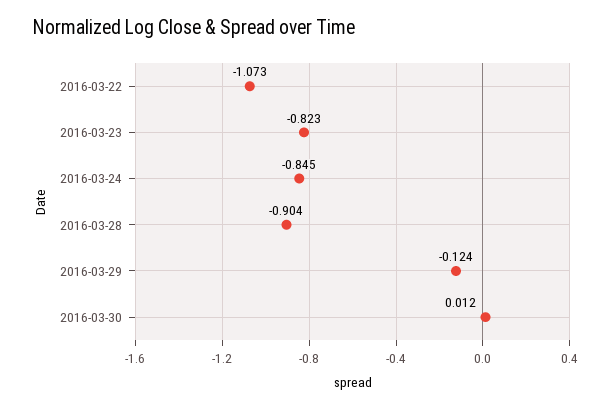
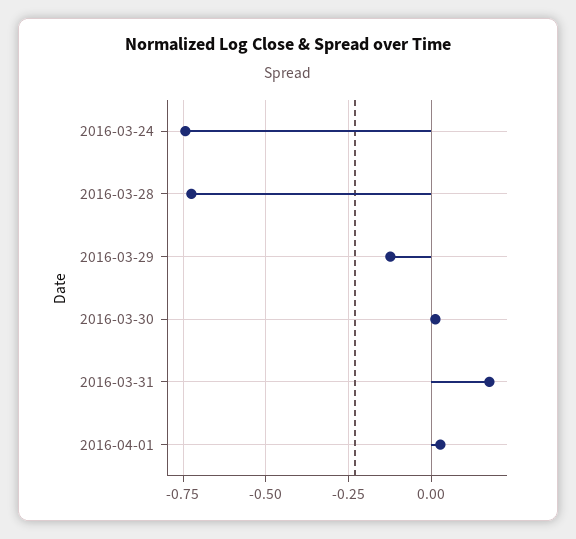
2016-03-22: -1.073 -> none
2016-03-23: -0.823 -> none
2016-03-24: -0.845 -> -0.75
2016-03-28: -0.904 -> -0.725
2016-03-31: none -> 0.175
2016-04-01: none -> 0.025

